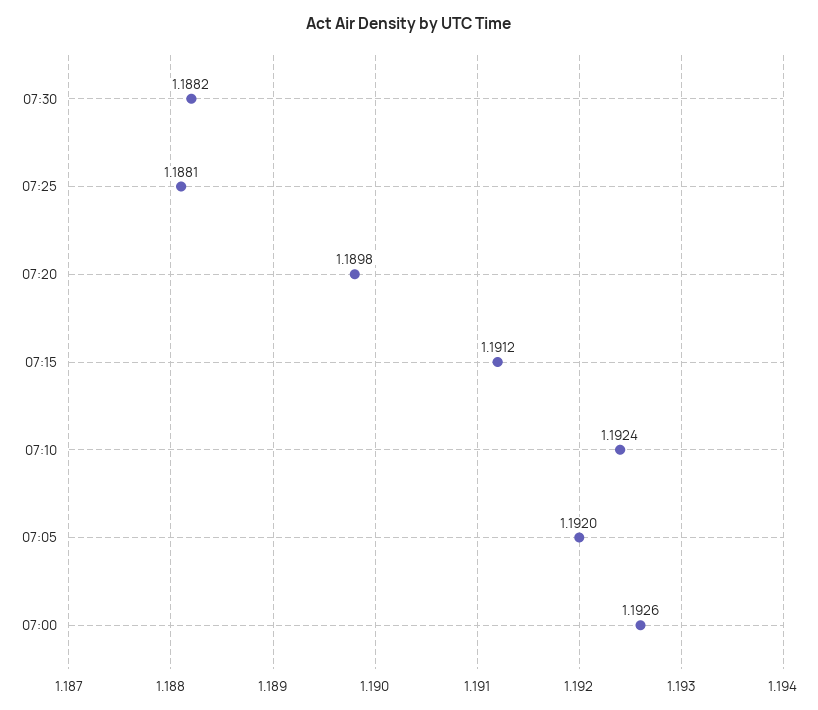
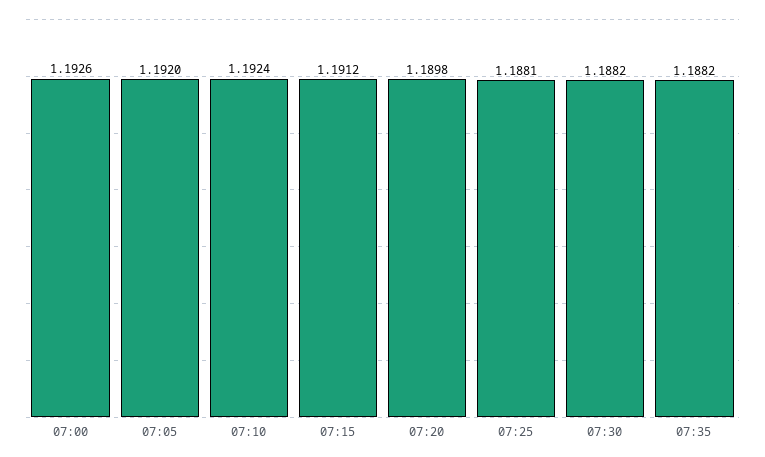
07:35: none -> 1.1882

